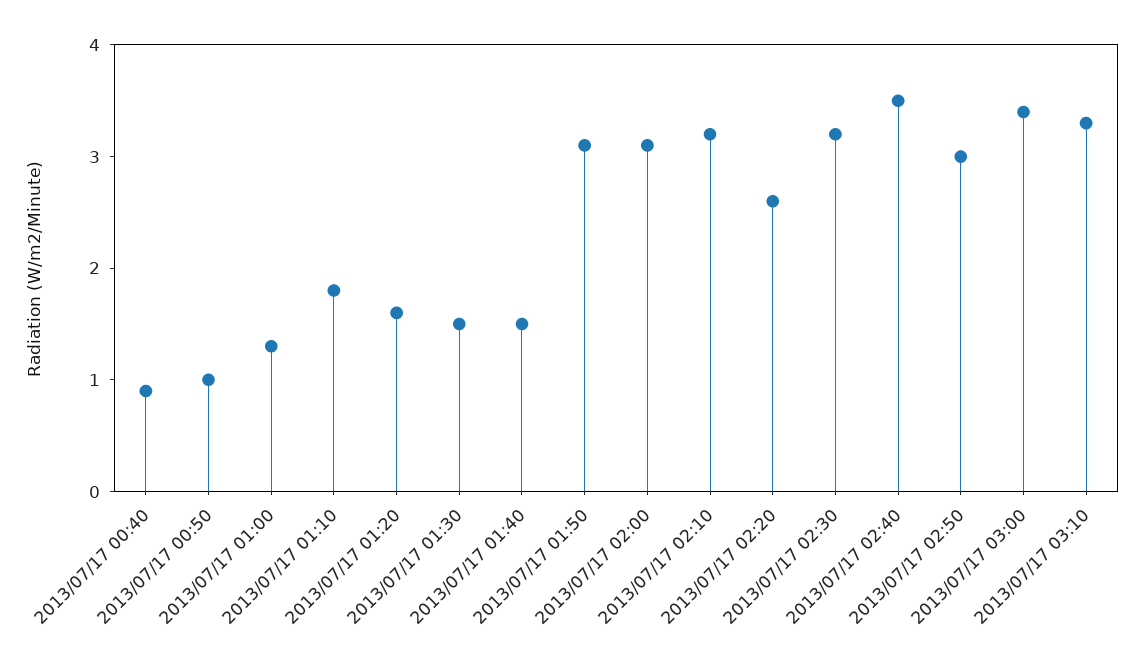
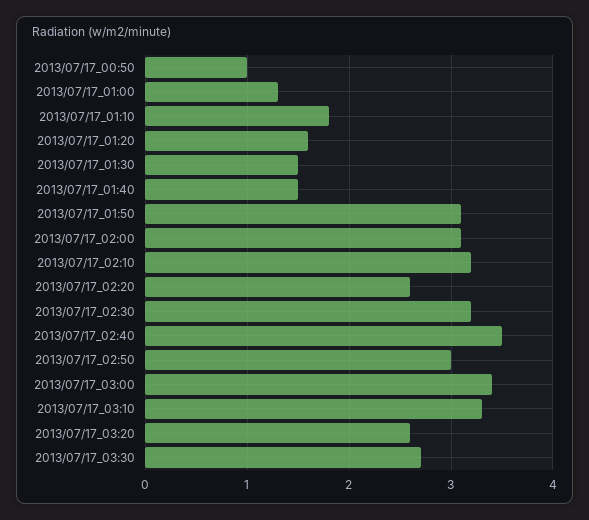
2013/07/17 00:40: 0.9 -> none
2013/07/17_03:20: none -> 2.6
2013/07/17_03:30: none -> 2.7

